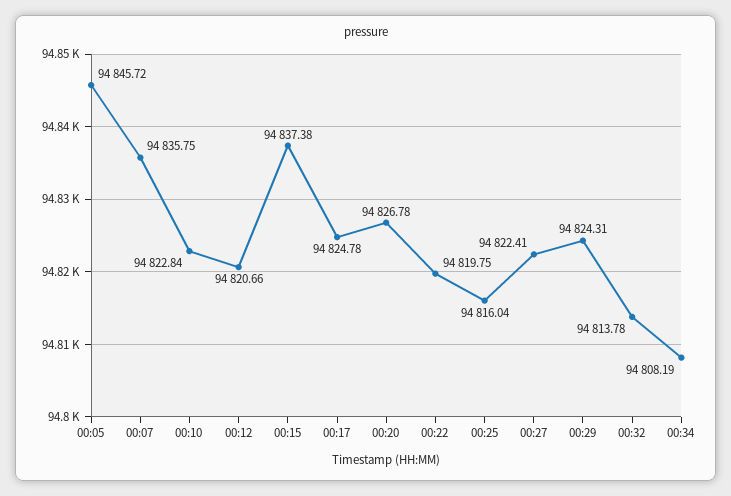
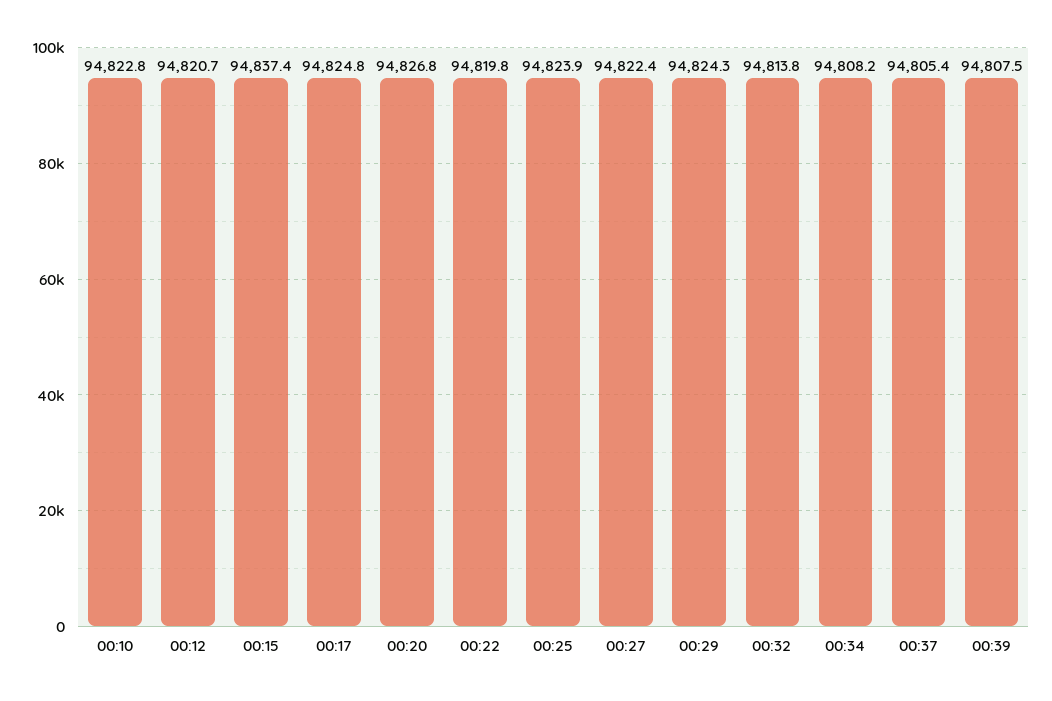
00:05: 94845.72 -> none
00:07: 94835.75 -> none
00:25: 94816.04 -> 94823.9
00:37: none -> 94805.4
00:39: none -> 94807.5

